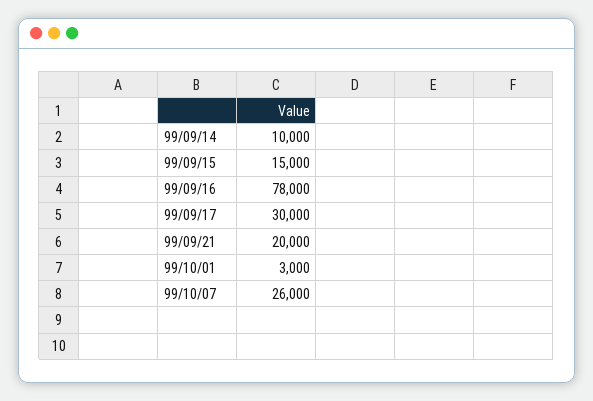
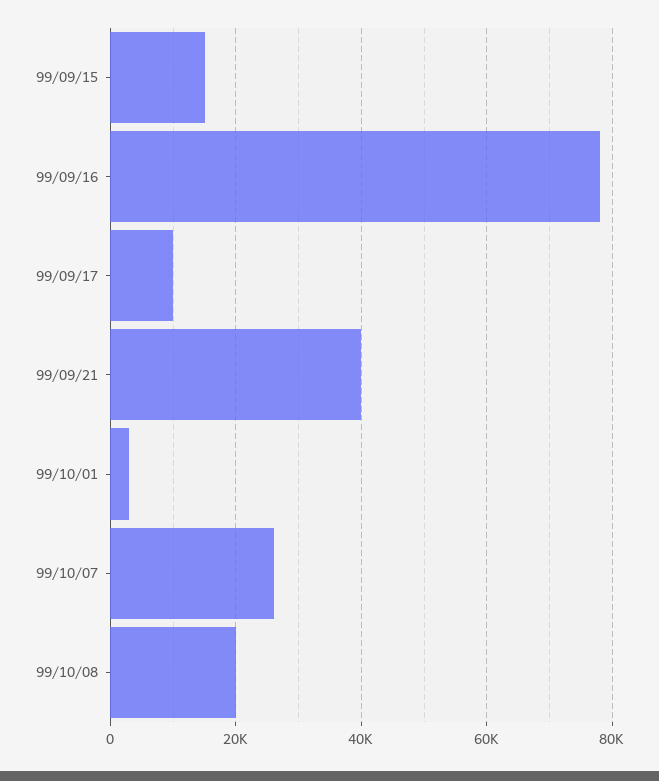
99/09/14: 10000 -> none
99/09/17: 30000 -> 10000
99/09/21: 20000 -> 40000
99/10/08: none -> 20000

